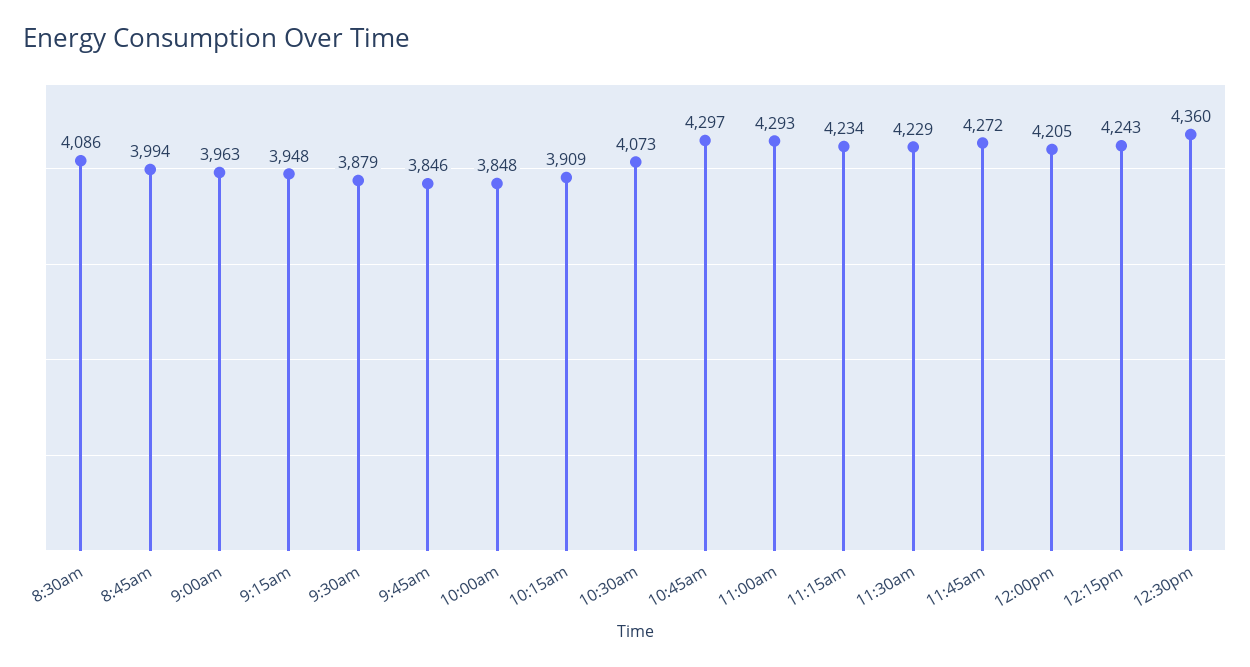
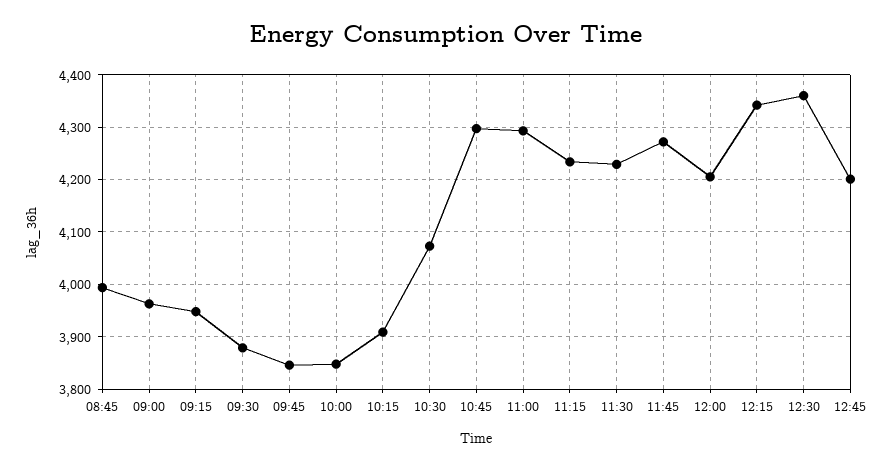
8:30am: 4086 -> none
12:15pm: 4243 -> 4340
12:45: none -> 4200

